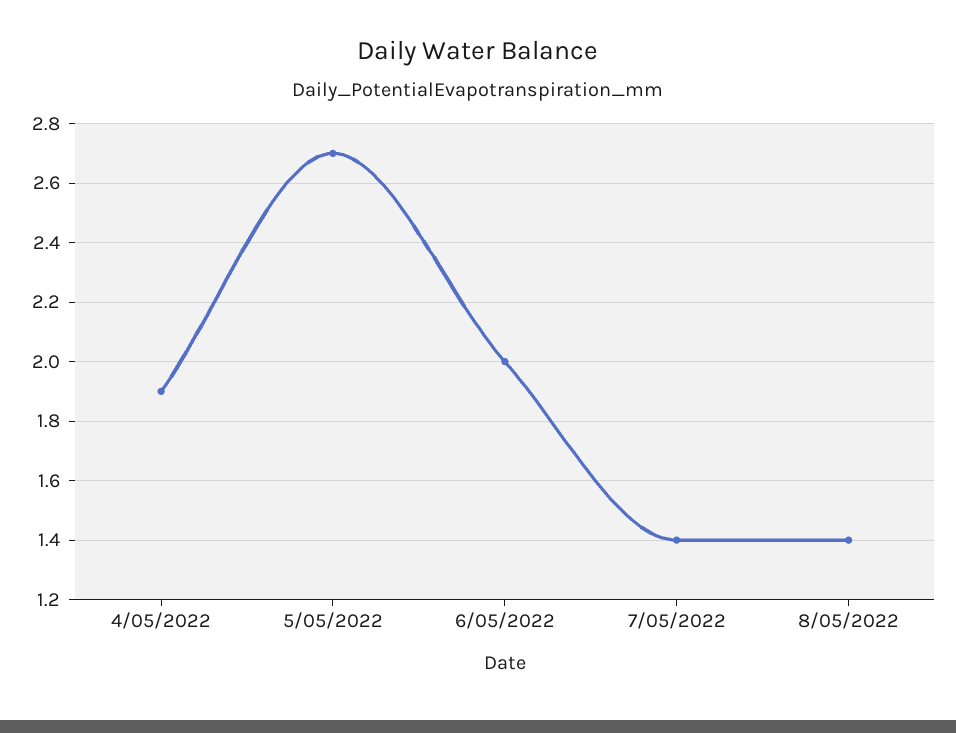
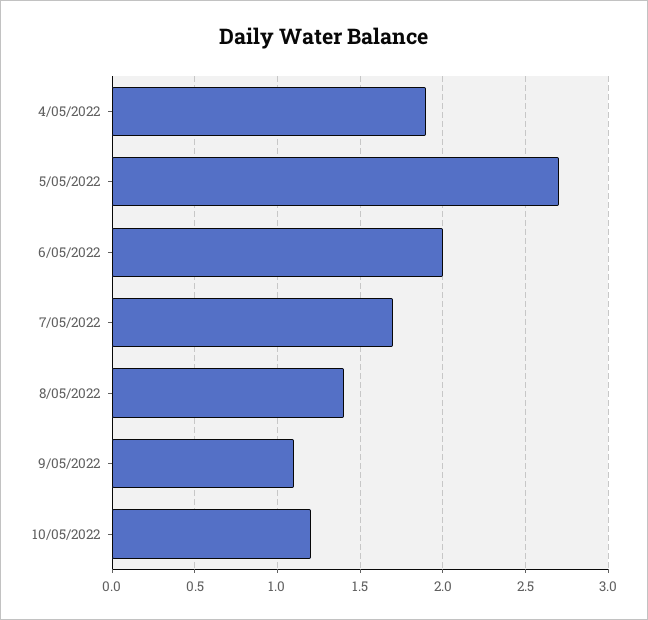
7/05/2022: 1.4 -> 1.7
9/05/2022: none -> 1.1
10/05/2022: none -> 1.2

